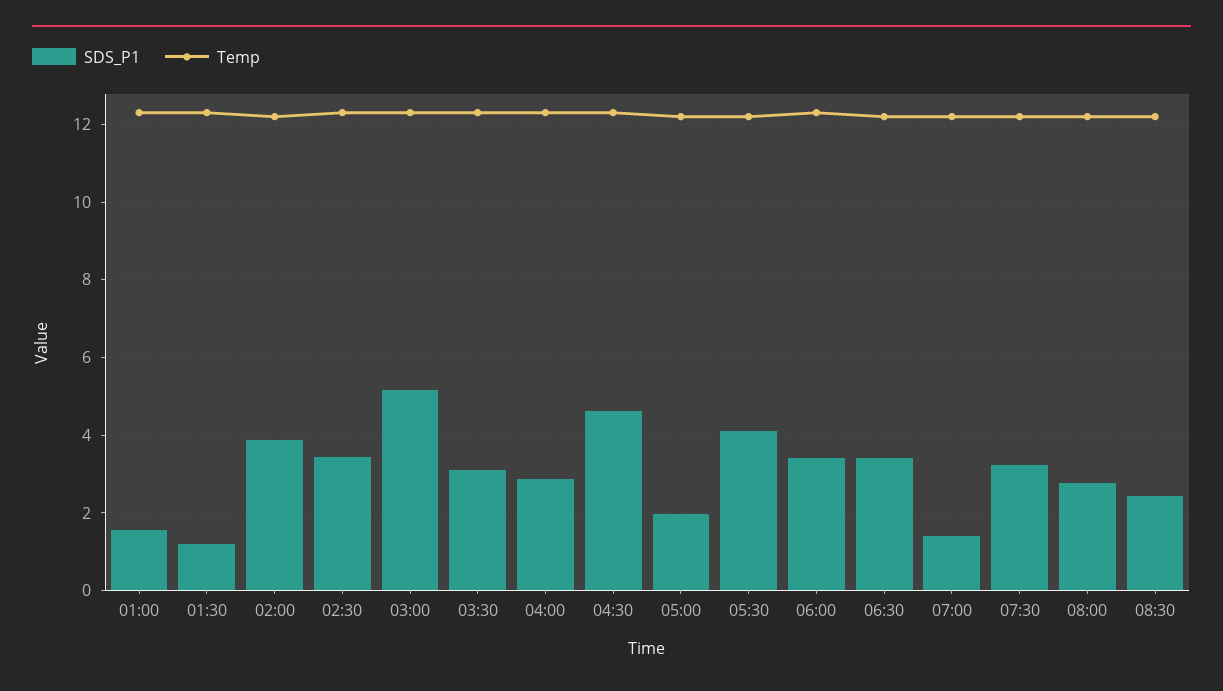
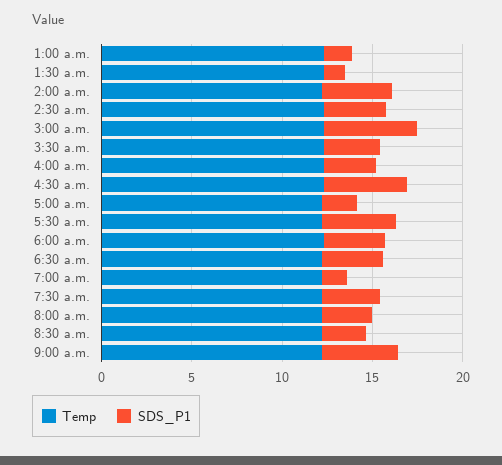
Temp, 9:00 a.m.: none -> 12
SDS_P1, 9:00 a.m.: none -> 4

